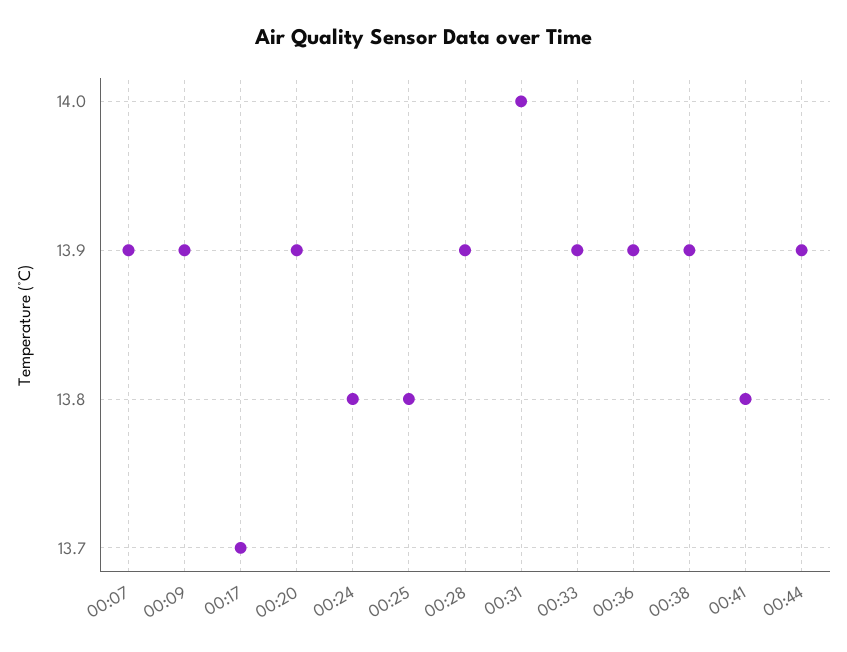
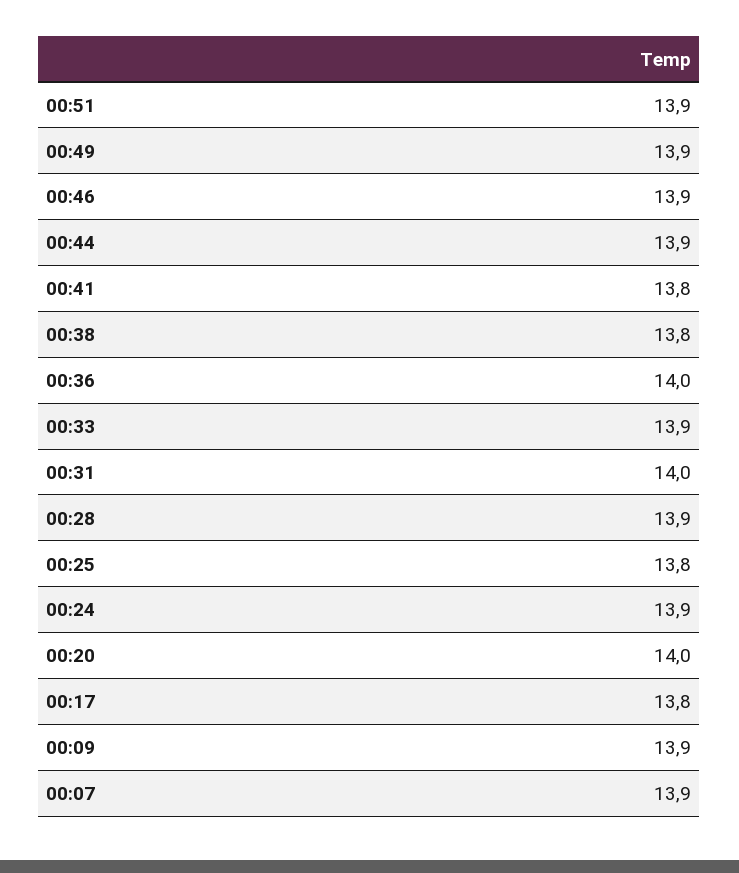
00:17: 13.7 -> 13.8
00:20: 13.9 -> 14
00:24: 13.8 -> 13.9
00:36: 13.9 -> 14
00:38: 13.9 -> 13.8
00:51: none -> 13.9
00:49: none -> 13.9
00:46: none -> 13.9

